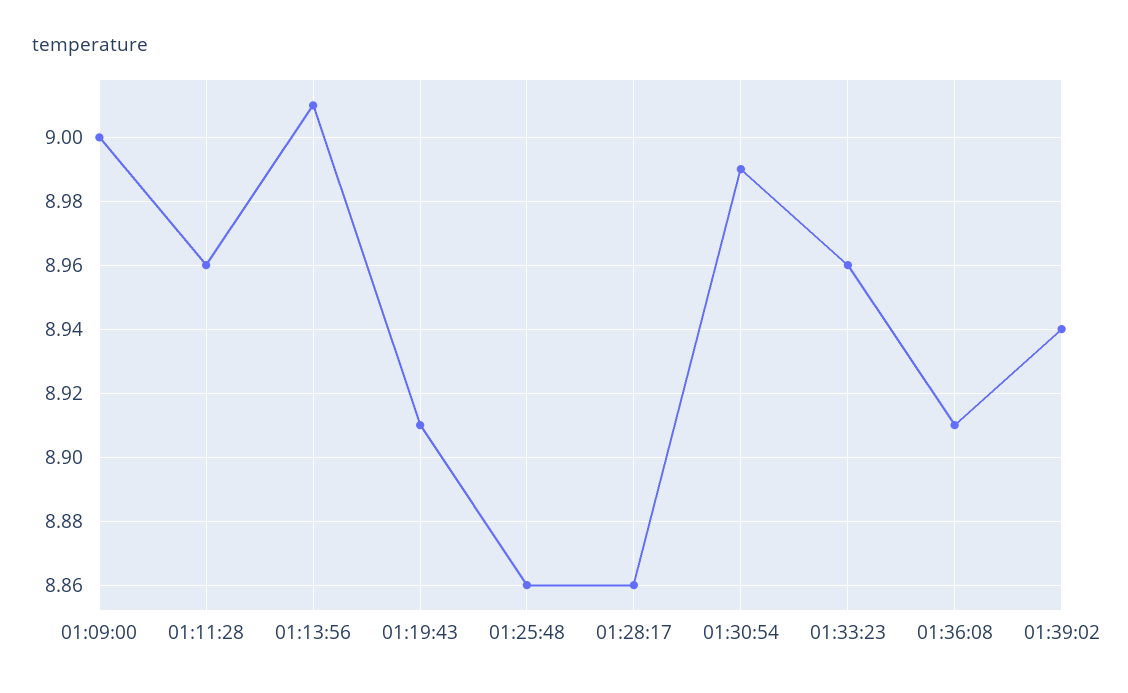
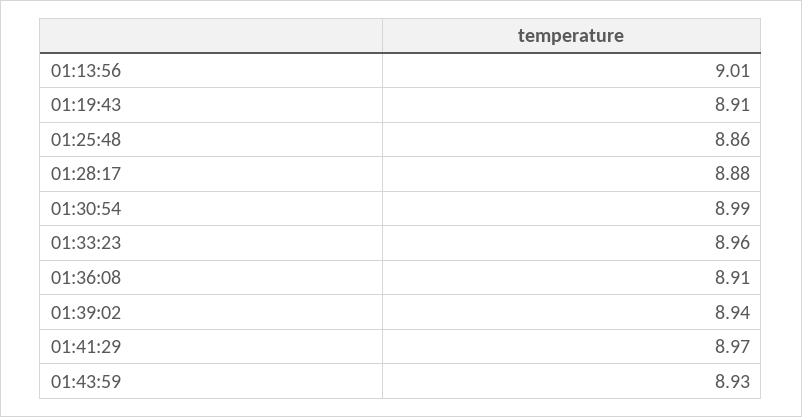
01:09:00: 9 -> none
01:11:28: 8.96 -> none
01:28:17: 8.86 -> 8.88
01:41:29: none -> 8.97
01:43:59: none -> 8.93

